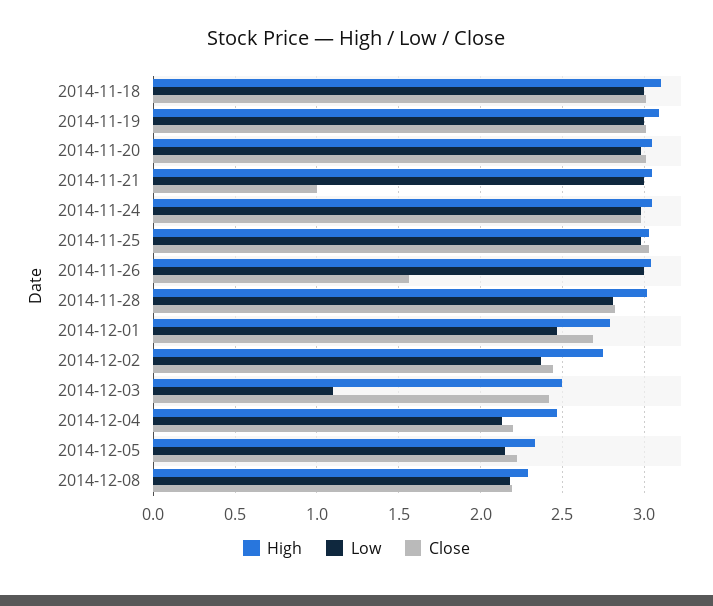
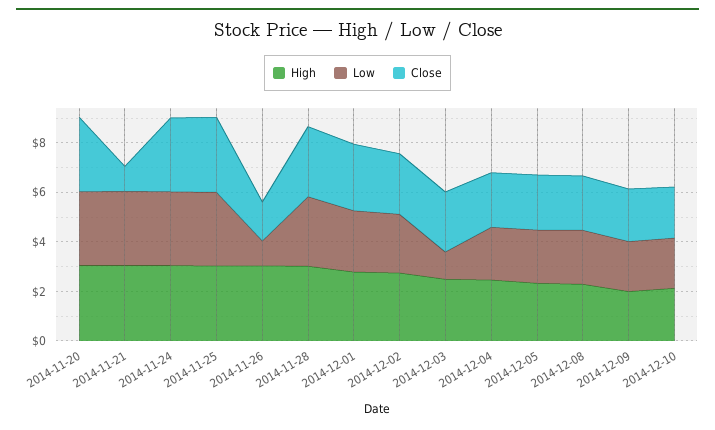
High, 2014-11-18: 3.1 -> none
Low, 2014-11-18: 3 -> none
Close, 2014-11-18: 3 -> none
High, 2014-11-19: 3.1 -> none
Low, 2014-11-19: 3 -> none
Close, 2014-11-19: 3 -> none
Low, 2014-11-26: 3 -> 1
High, 2014-12-09: none -> 2
Low, 2014-12-09: none -> 2
Close, 2014-12-09: none -> 2
High, 2014-12-10: none -> 2
Low, 2014-12-10: none -> 2
Close, 2014-12-10: none -> 2

